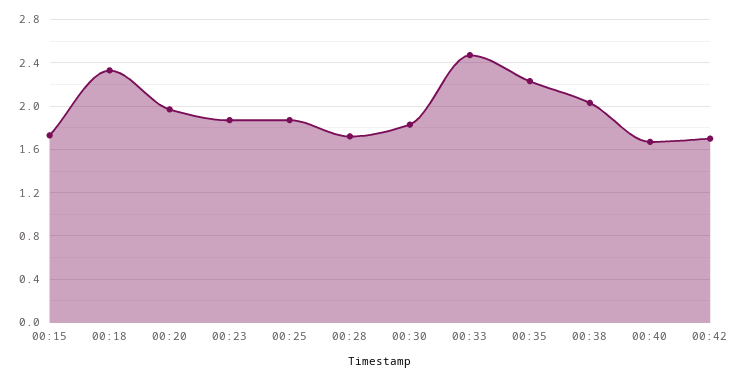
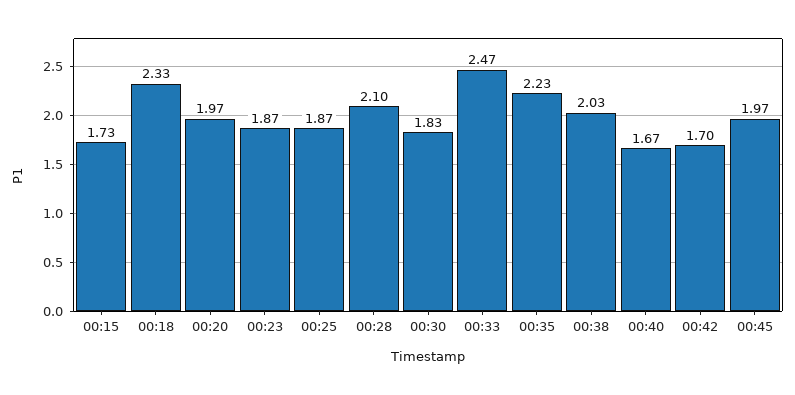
00:28: 1.7 -> 2.1
00:45: none -> 1.97

